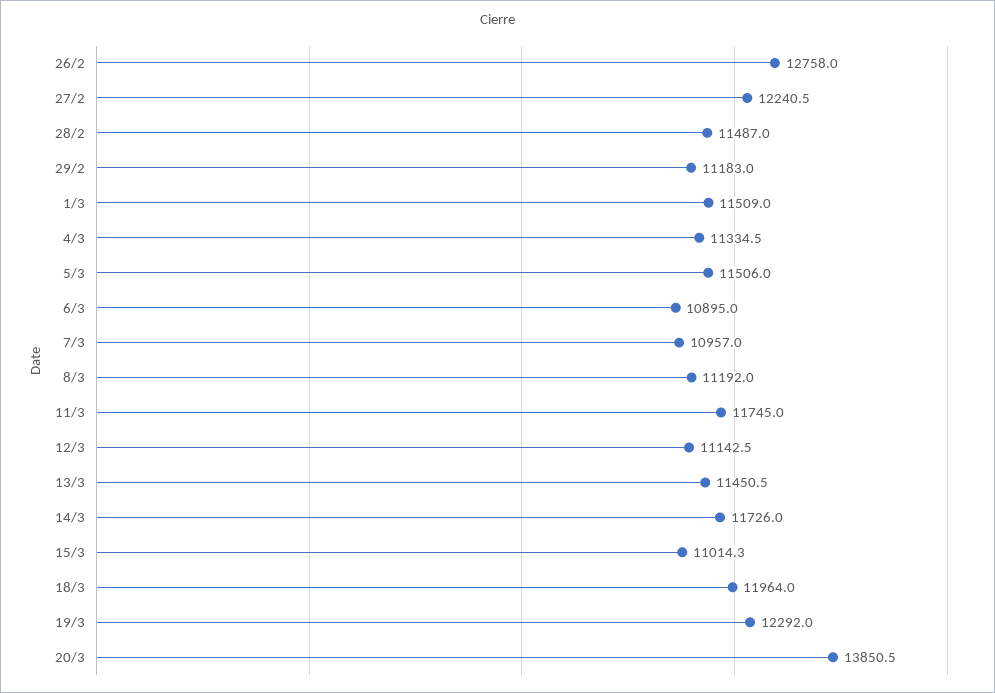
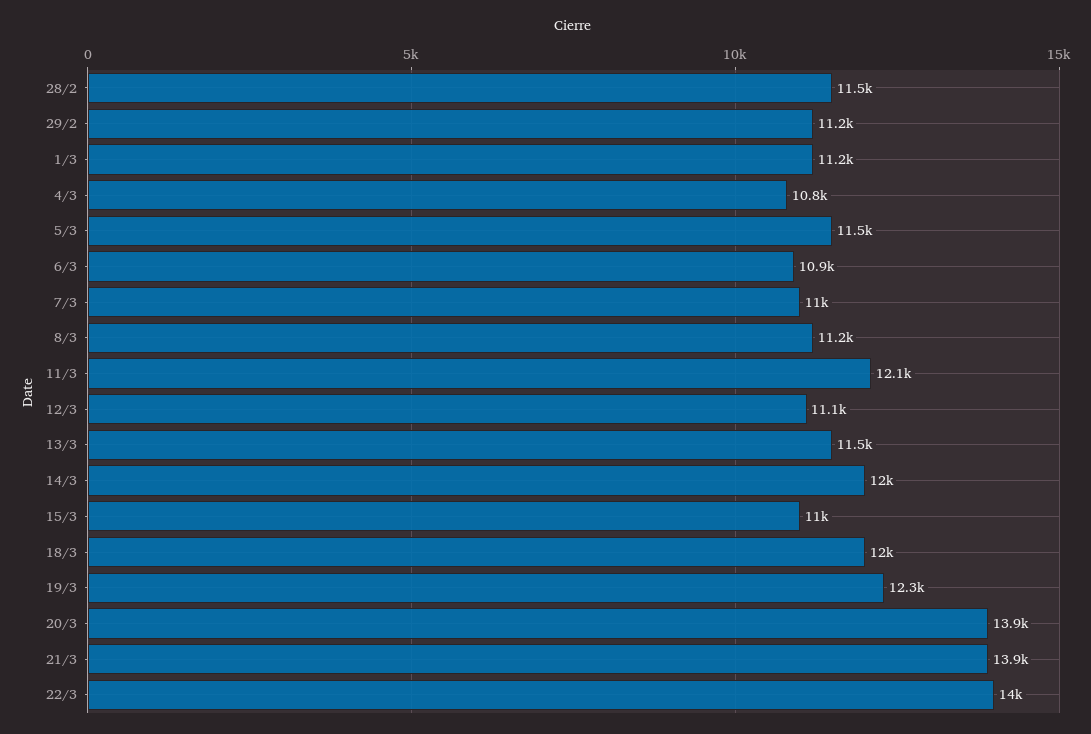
26/2: 12758 -> none
27/2: 12240.5 -> none
1/3: 11509 -> 11200
4/3: 11334.5 -> 10800
11/3: 11745 -> 12100
14/3: 11726 -> 12000
21/3: none -> 13900
22/3: none -> 14000

